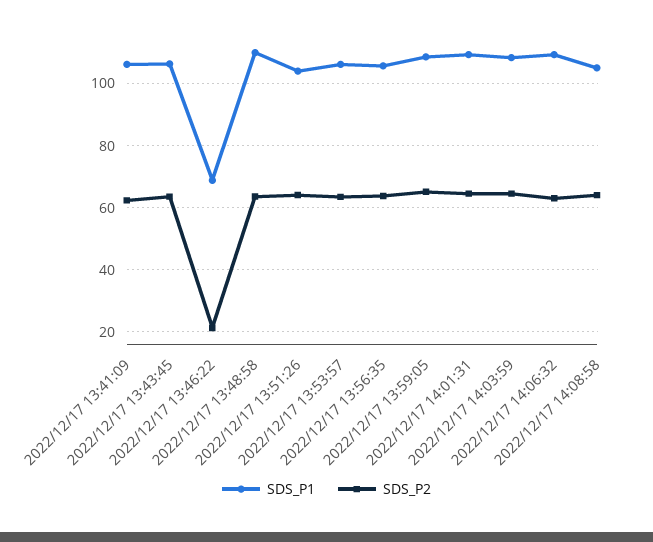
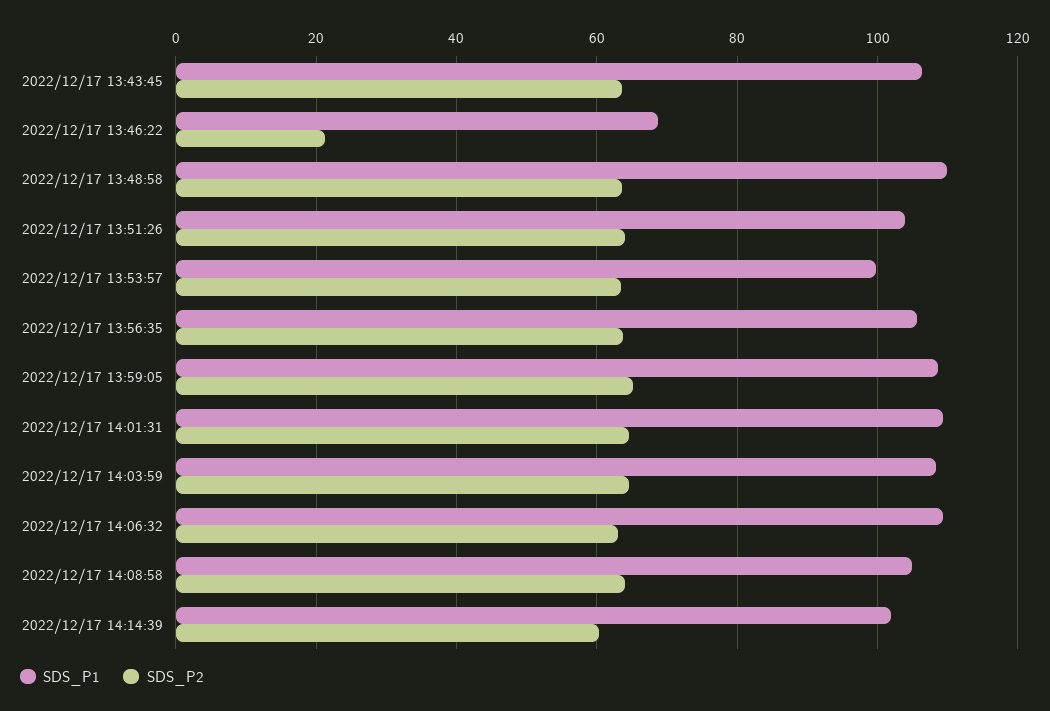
SDS_P1, 2022/12/17 13:41:09: 106 -> none
SDS_P2, 2022/12/17 13:41:09: 62 -> none
SDS_P1, 2022/12/17 13:53:57: 106 -> 100
SDS_P1, 2022/12/17 14:14:39: none -> 102
SDS_P2, 2022/12/17 14:14:39: none -> 60

